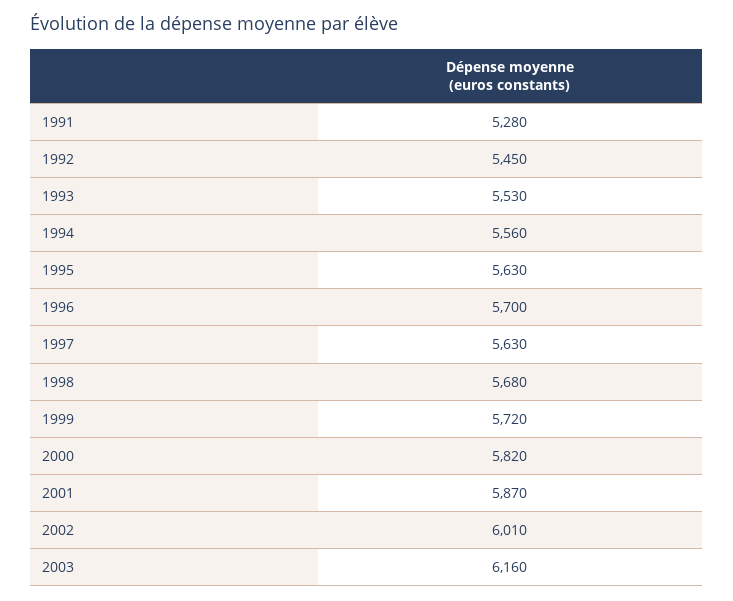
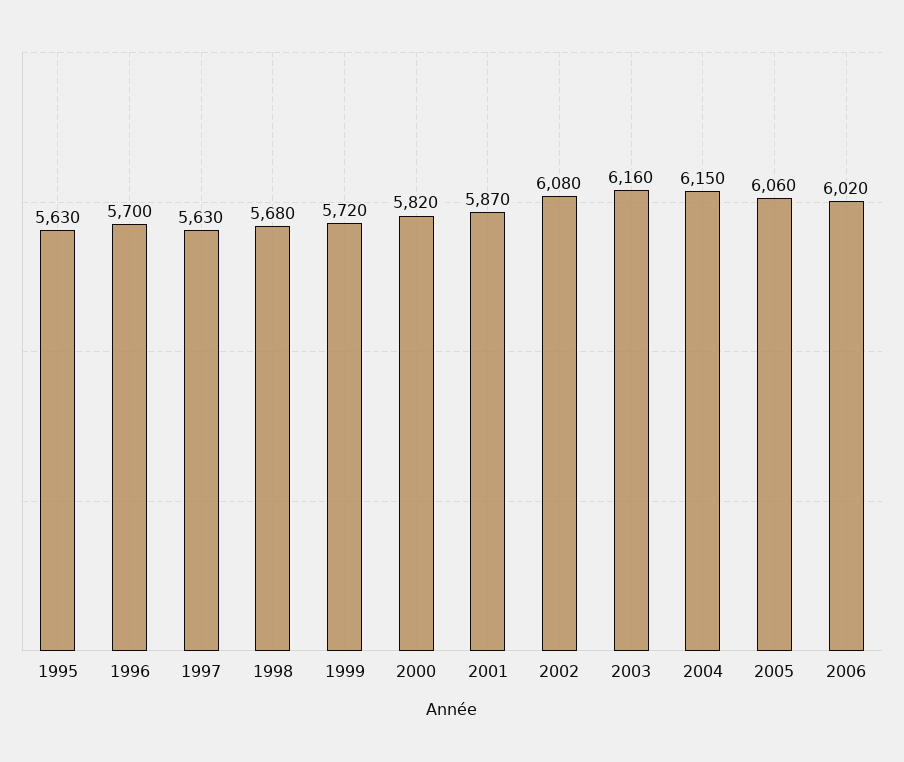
1991: 5280 -> none
1992: 5450 -> none
1993: 5530 -> none
1994: 5560 -> none
2002: 6010 -> 6080
2004: none -> 6150
2005: none -> 6060
2006: none -> 6020

